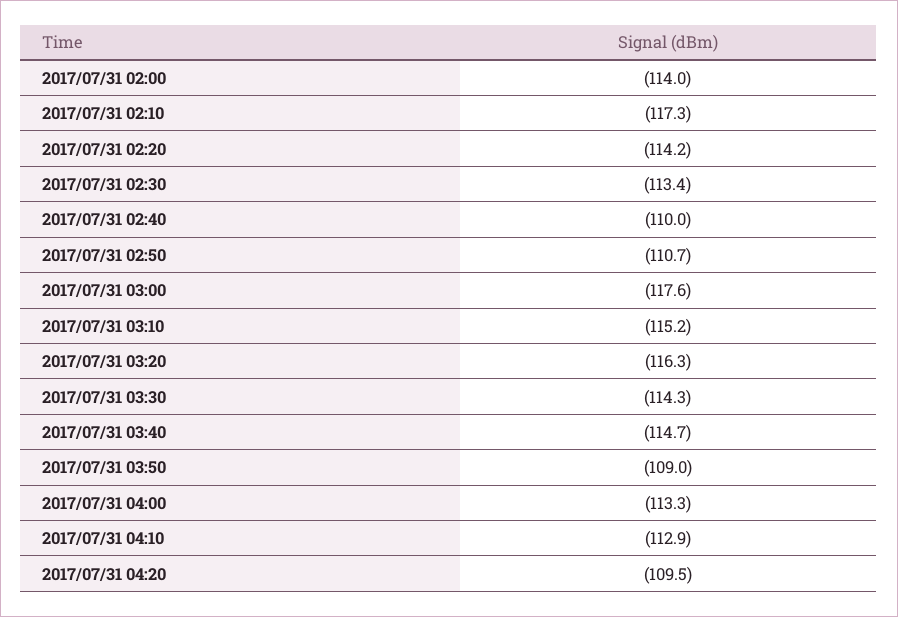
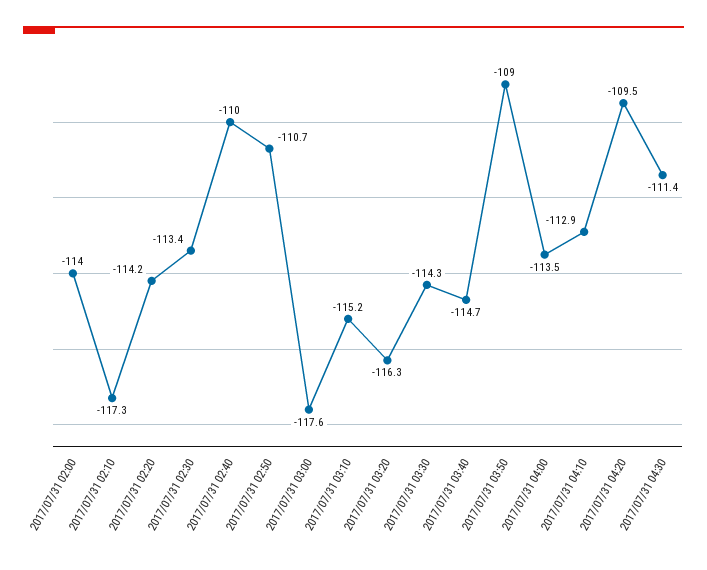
2017/07/31 04:00: -113.3 -> -113.5
2017/07/31 04:30: none -> -111.4

